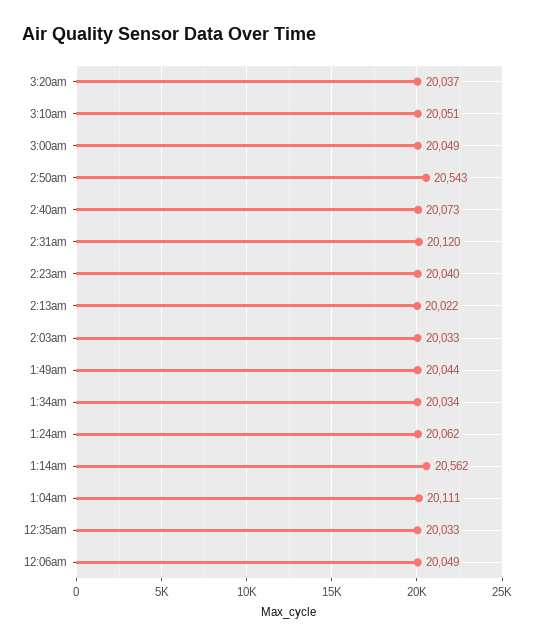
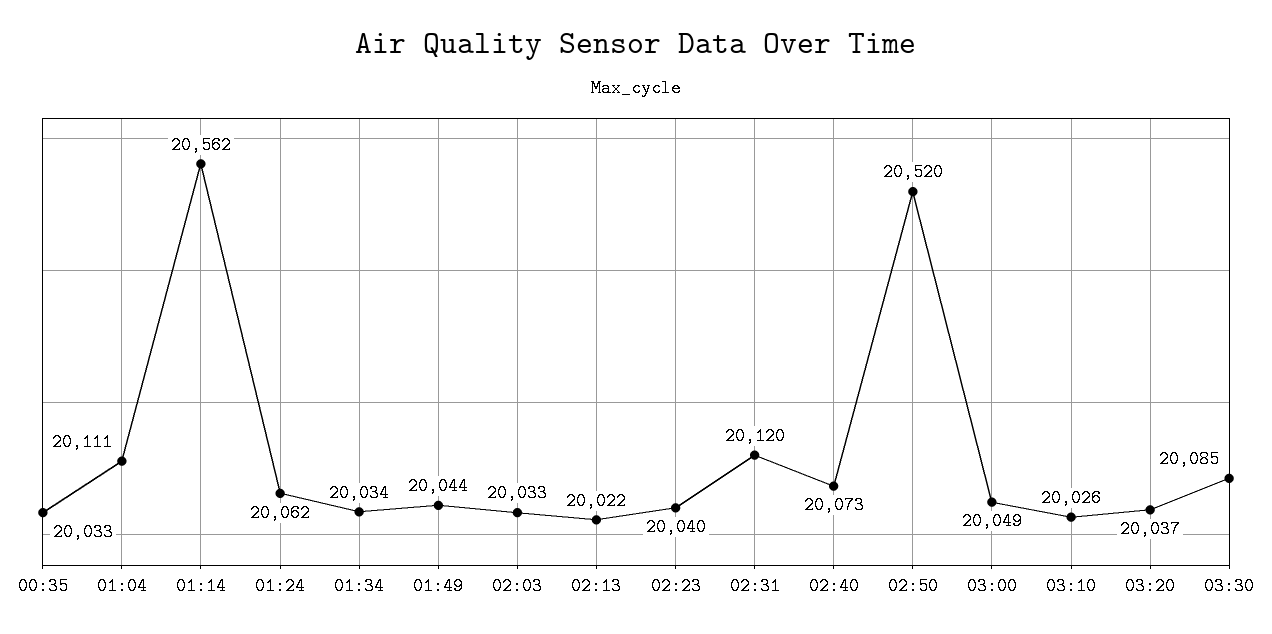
3:10am: 20051 -> 20026
2:50am: 20543 -> 20520
12:06am: 20049 -> none
03:30: none -> 20085

